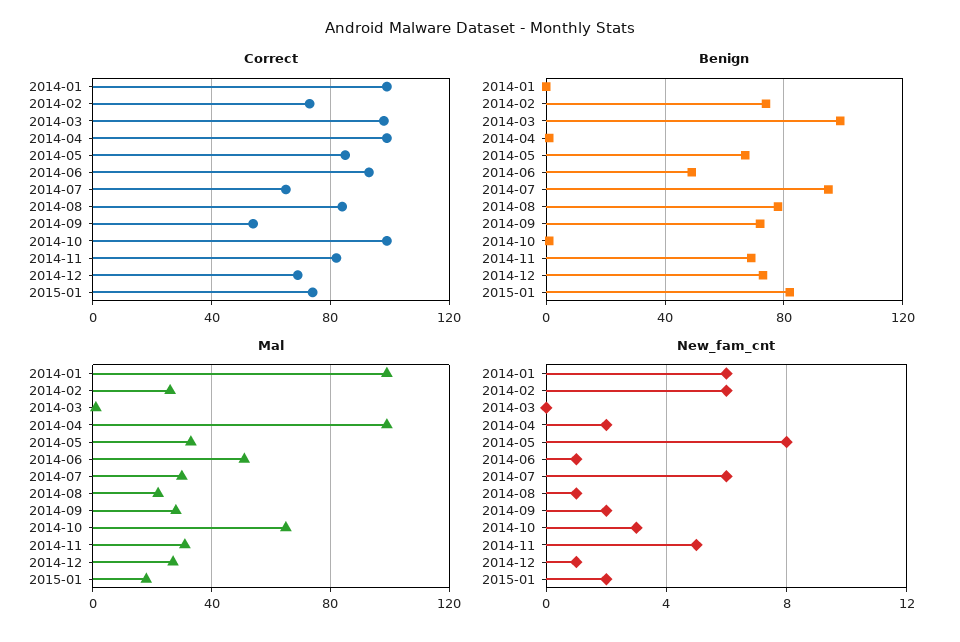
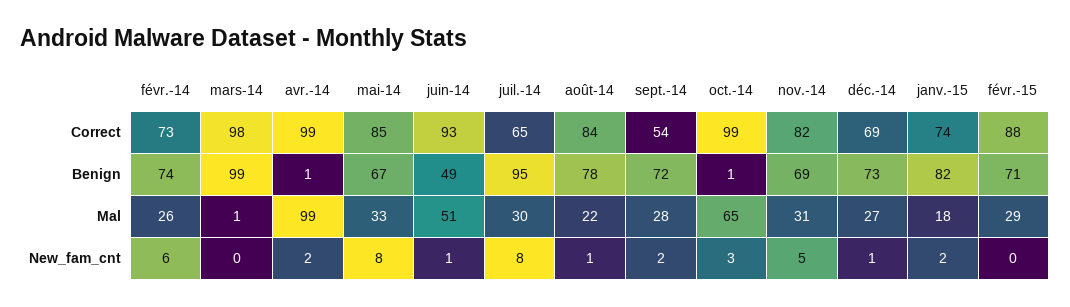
Correct, 2014-01: 100 -> none
Benign, 2014-01: 0 -> none
Mal, 2014-01: 100 -> none
New_fam_cnt, 2014-01: 6 -> none
New_fam_cnt, 2014-07: 6 -> 8
Correct, févr.-15: none -> 88
Benign, févr.-15: none -> 71
Mal, févr.-15: none -> 29
New_fam_cnt, févr.-15: none -> 0

